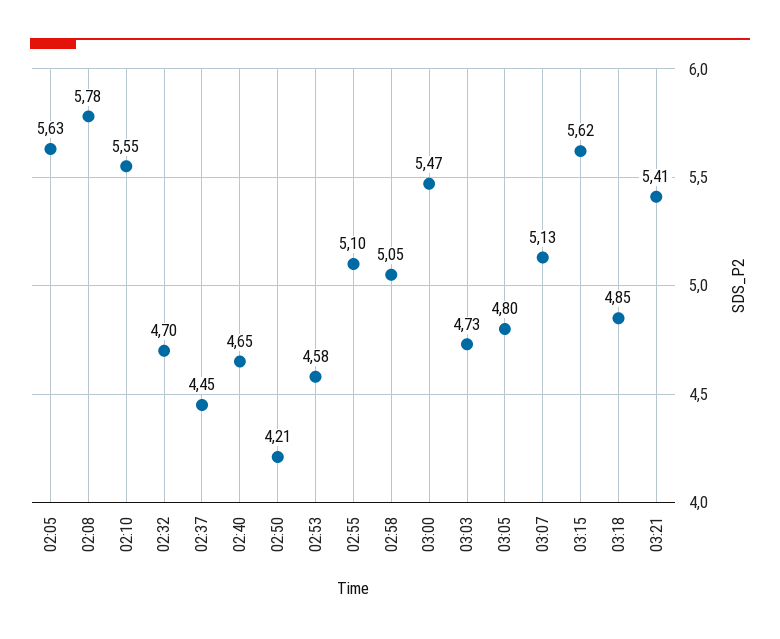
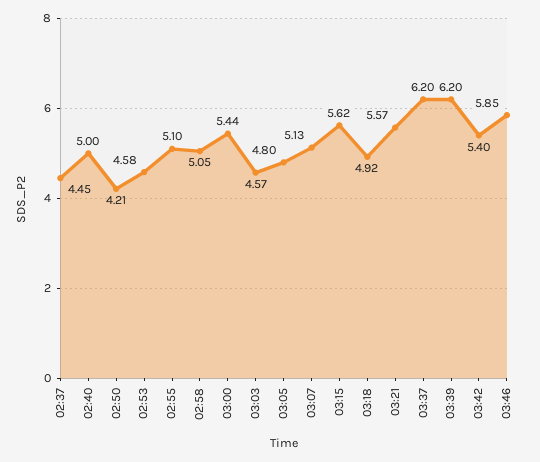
02:05: 5.63 -> none
02:08: 5.78 -> none
02:10: 5.55 -> none
02:32: 4.7 -> none
02:40: 4.65 -> 5
03:00: 5.47 -> 5.44
03:03: 4.73 -> 4.57
03:18: 4.85 -> 4.92
03:21: 5.41 -> 5.57
03:37: none -> 6.2
03:39: none -> 6.2
03:42: none -> 5.4
03:46: none -> 5.85

